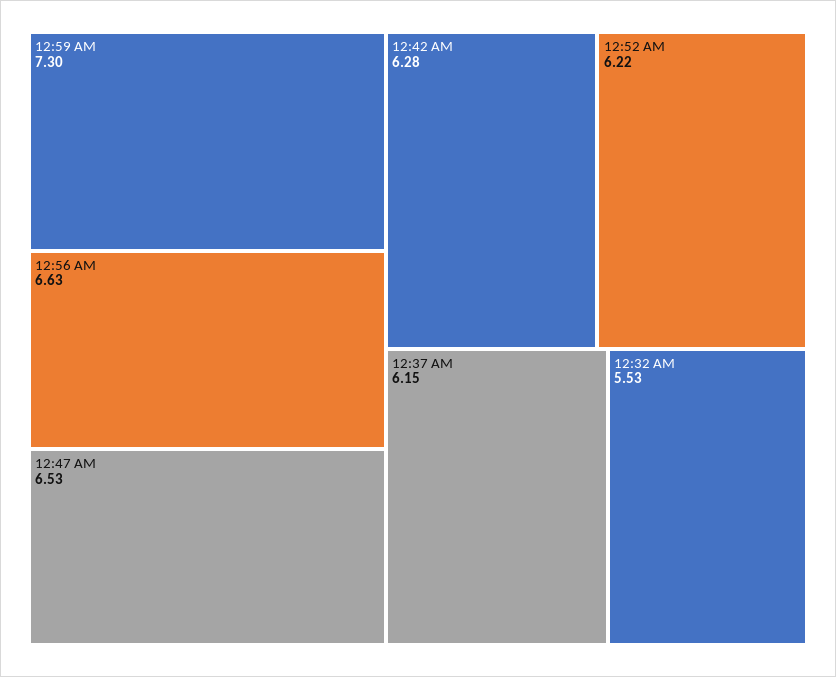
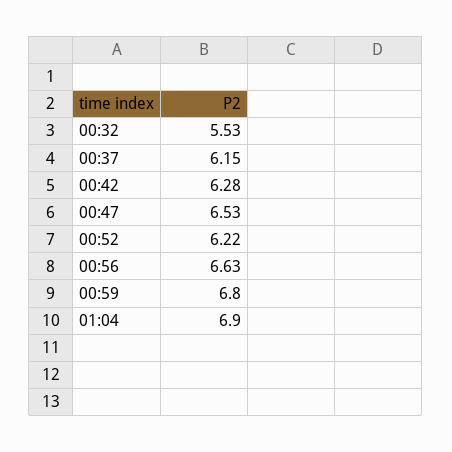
12:59 AM: 7.3 -> 6.8
01:04: none -> 6.9

